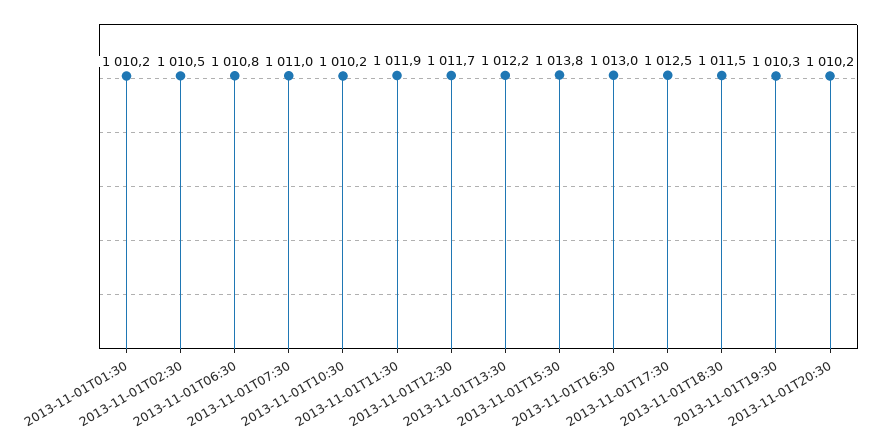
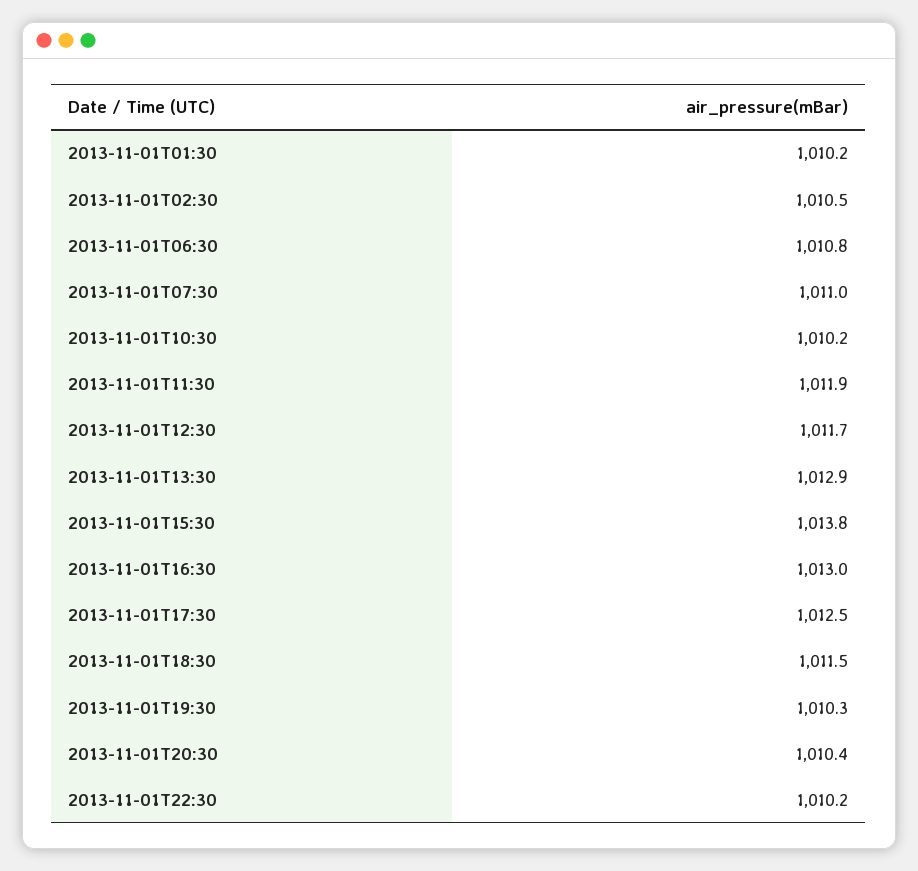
2013-11-01T13:30: 1012.2 -> 1012.9
2013-11-01T20:30: 1010.2 -> 1010.4
2013-11-01T22:30: none -> 1010.2

